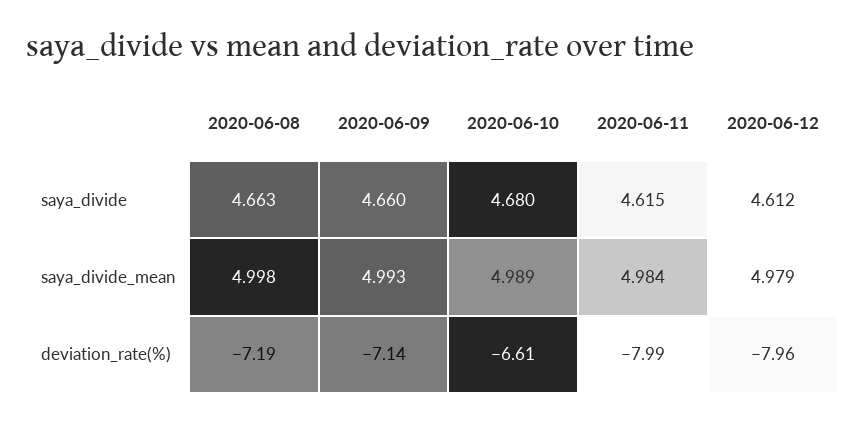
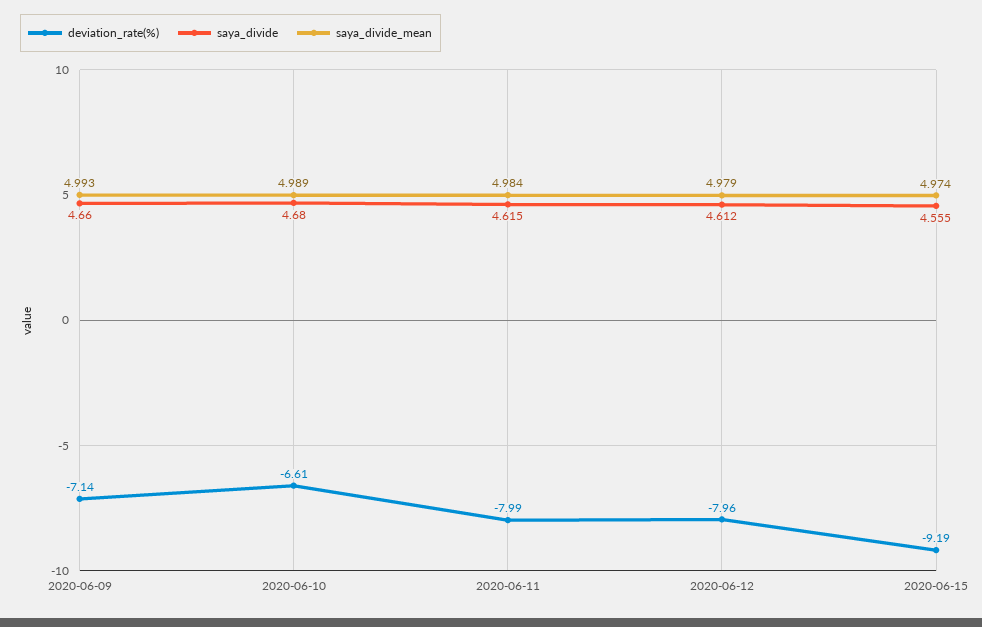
saya_divide, 2020-06-08: 4.663 -> none
saya_divide_mean, 2020-06-08: 4.998 -> none
deviation_rate(%), 2020-06-08: -7.19 -> none
deviation_rate(%), 2020-06-15: none -> -9.19
saya_divide, 2020-06-15: none -> 4.555
saya_divide_mean, 2020-06-15: none -> 4.974

